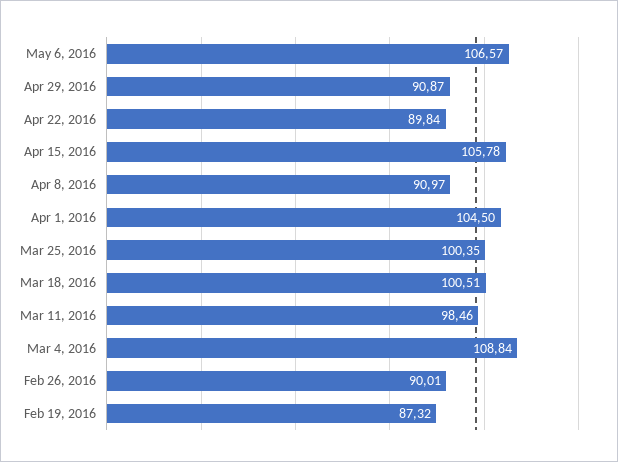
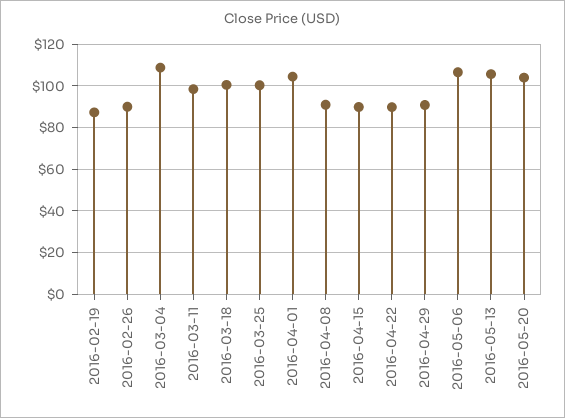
Apr 15, 2016: 105.78 -> 90
2016-05-13: none -> 105
2016-05-20: none -> 105

